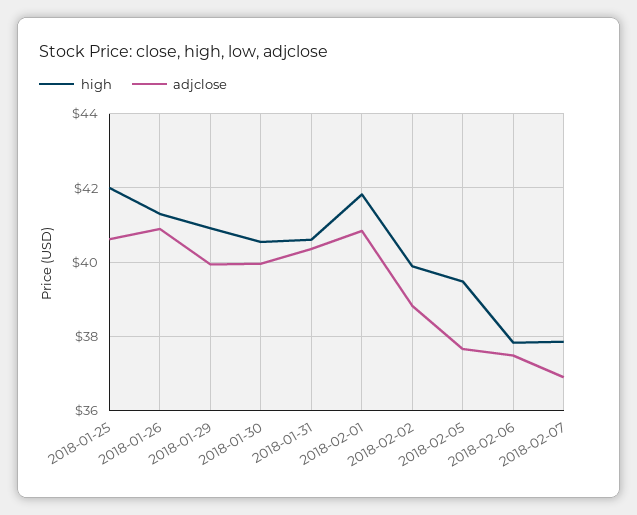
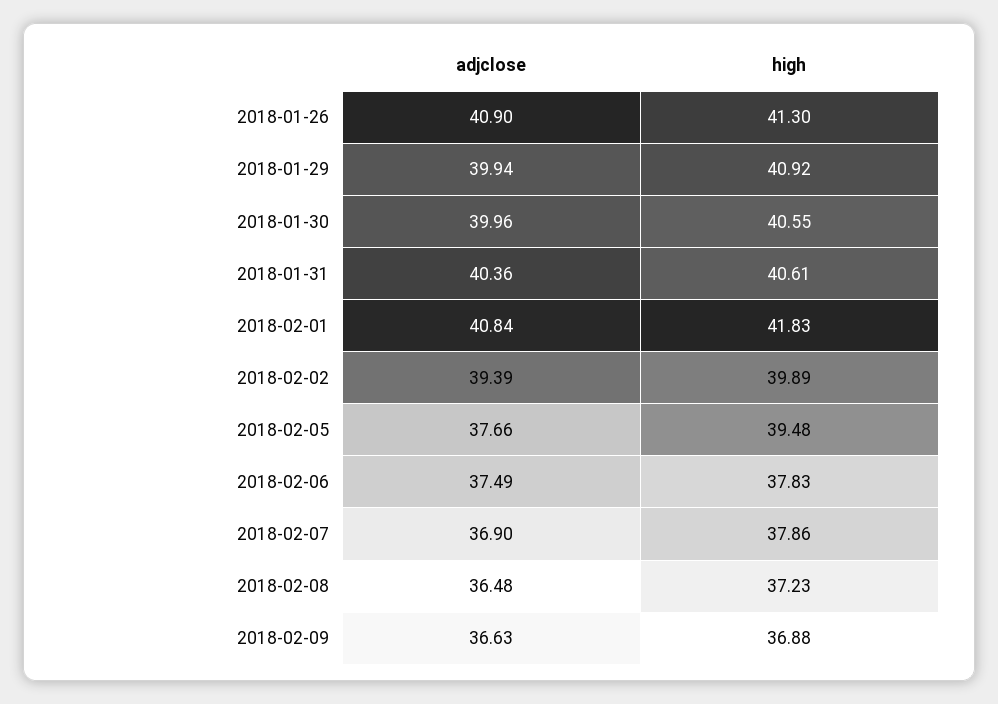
high, 2018-01-25: 42 -> none
adjclose, 2018-01-25: 40.6 -> none
adjclose, 2018-02-02: 38.8 -> 39.39
adjclose, 2018-02-08: none -> 36.48
high, 2018-02-08: none -> 37.23
adjclose, 2018-02-09: none -> 36.63
high, 2018-02-09: none -> 36.88

